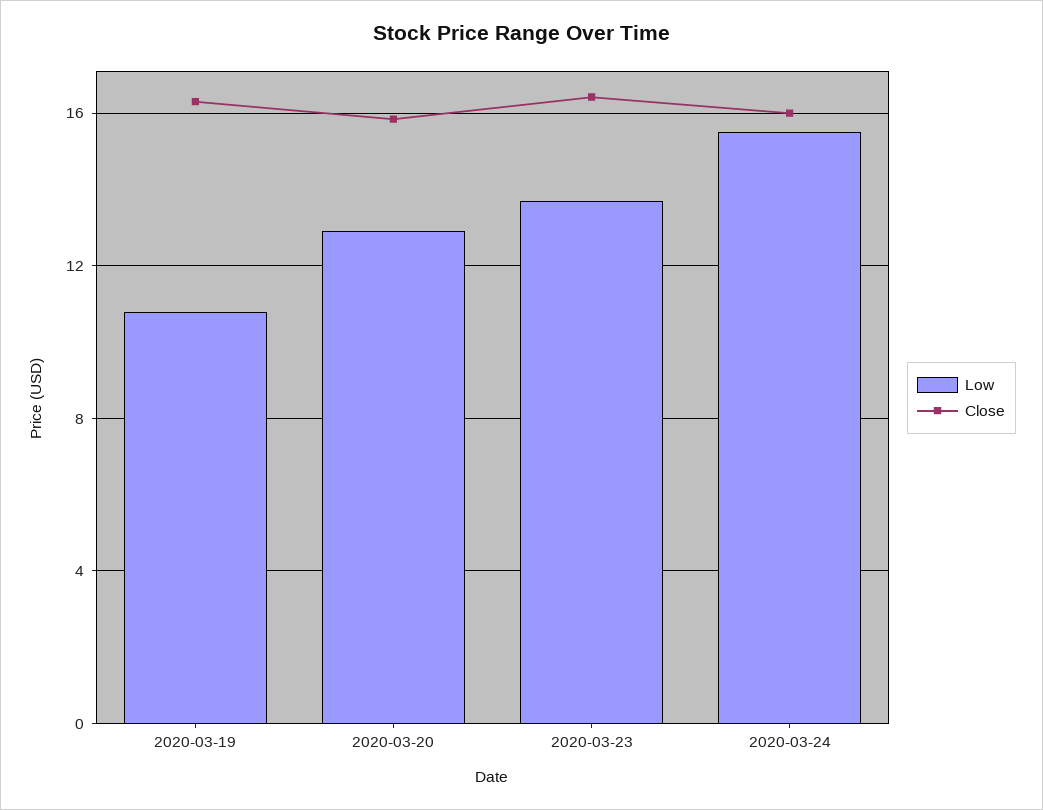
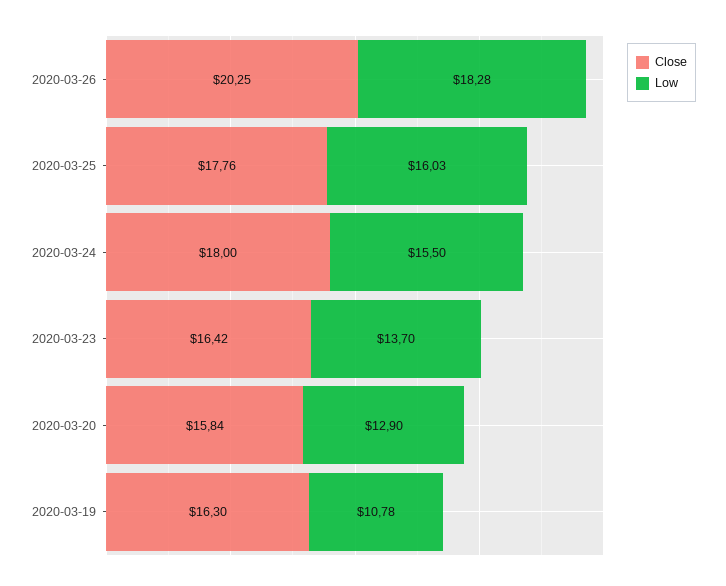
Close, 2020-03-24: 16 -> 18
Close, 2020-03-26: none -> 20.25
Low, 2020-03-26: none -> 18.28
Close, 2020-03-25: none -> 17.76
Low, 2020-03-25: none -> 16.03

